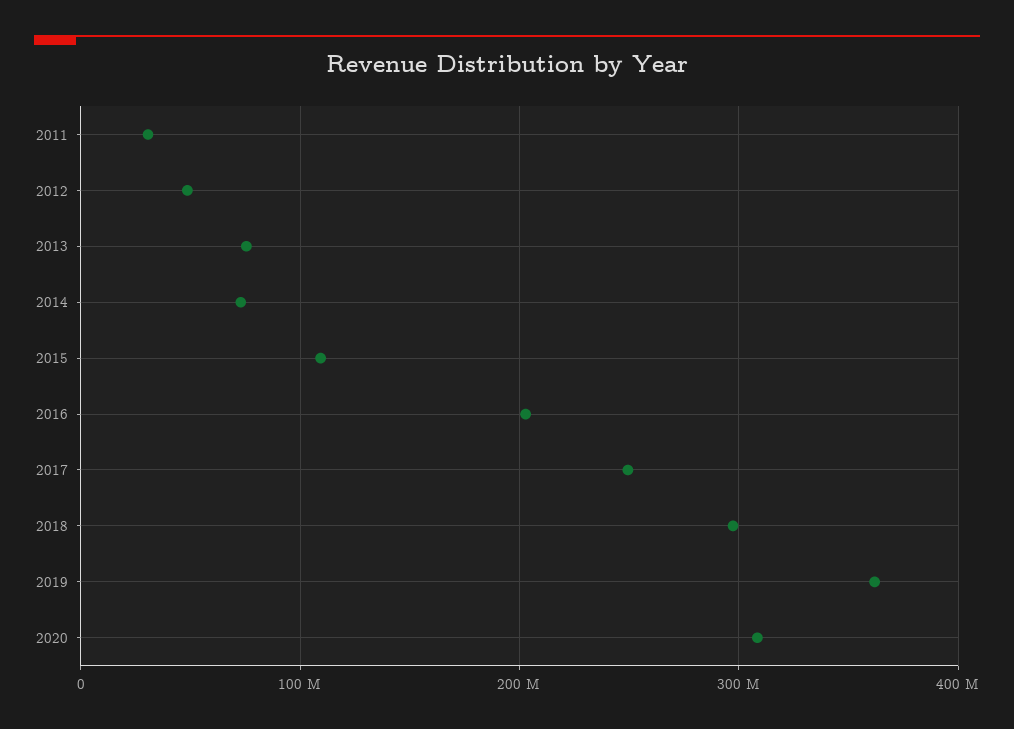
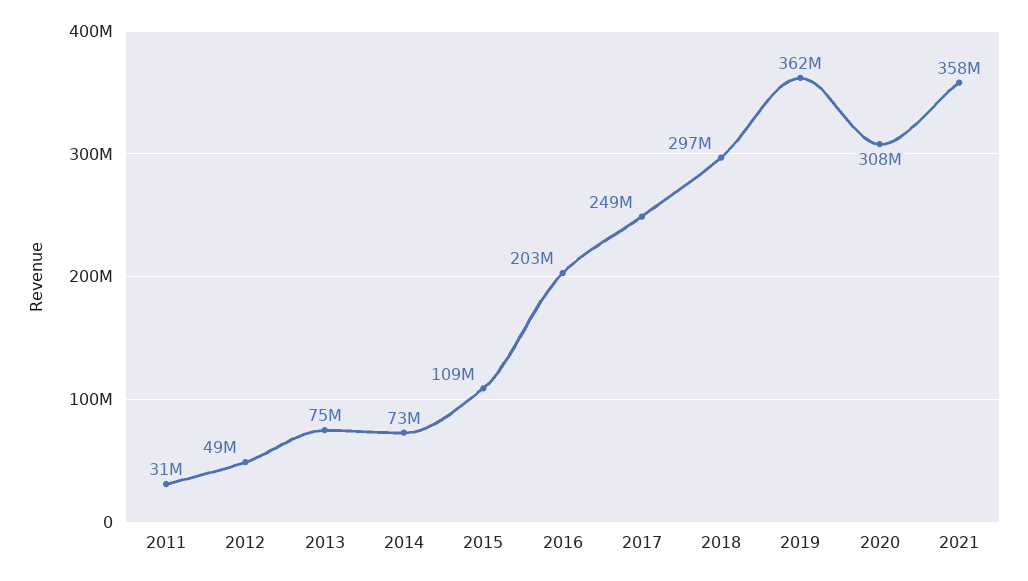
2021: none -> 358000000

